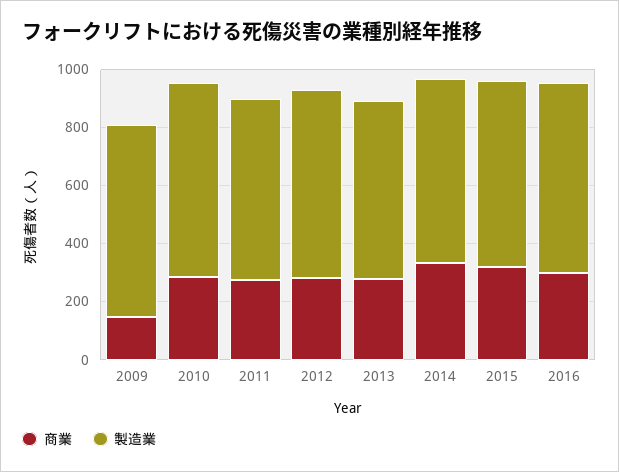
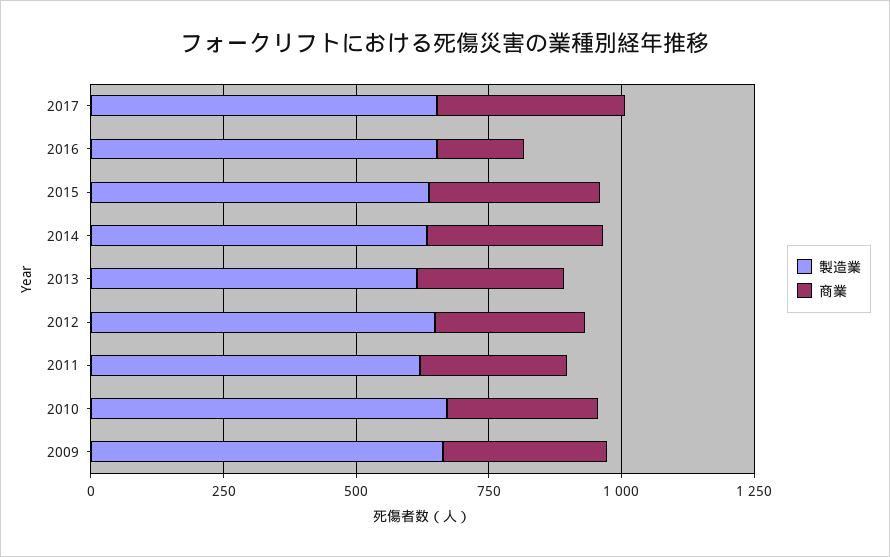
商業, 2009: 150 -> 300
商業, 2016: 300 -> 150
製造業, 2017: none -> 650
商業, 2017: none -> 350

